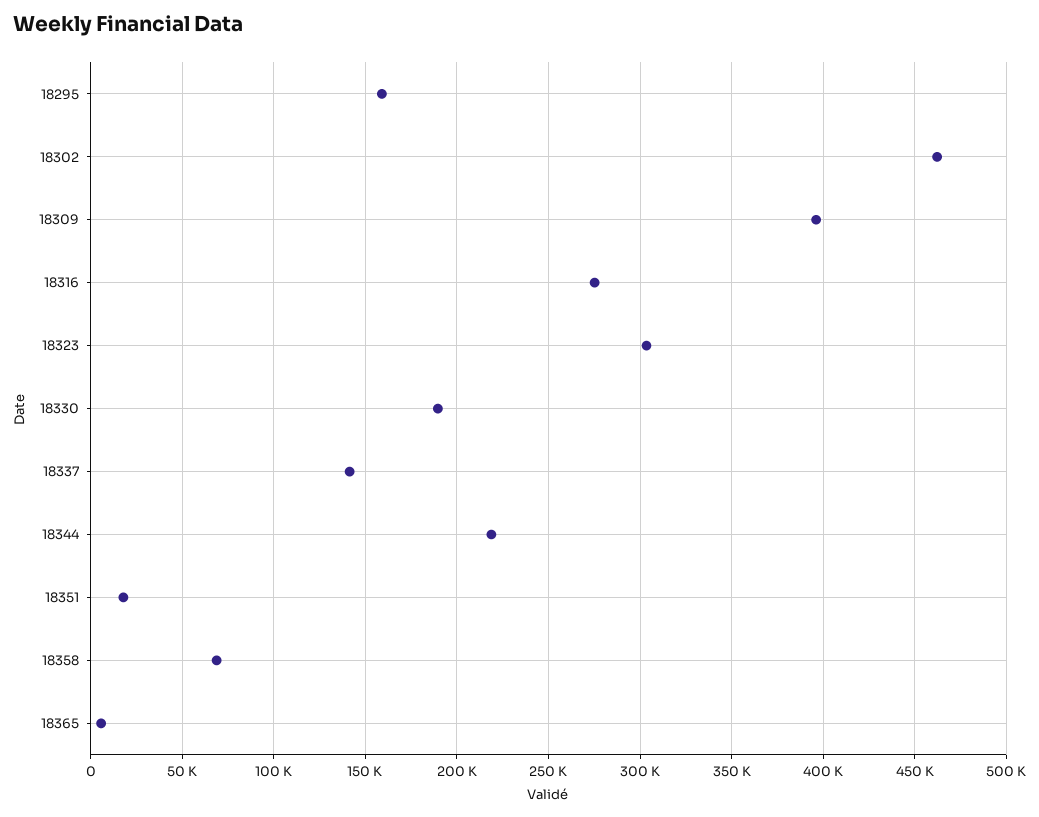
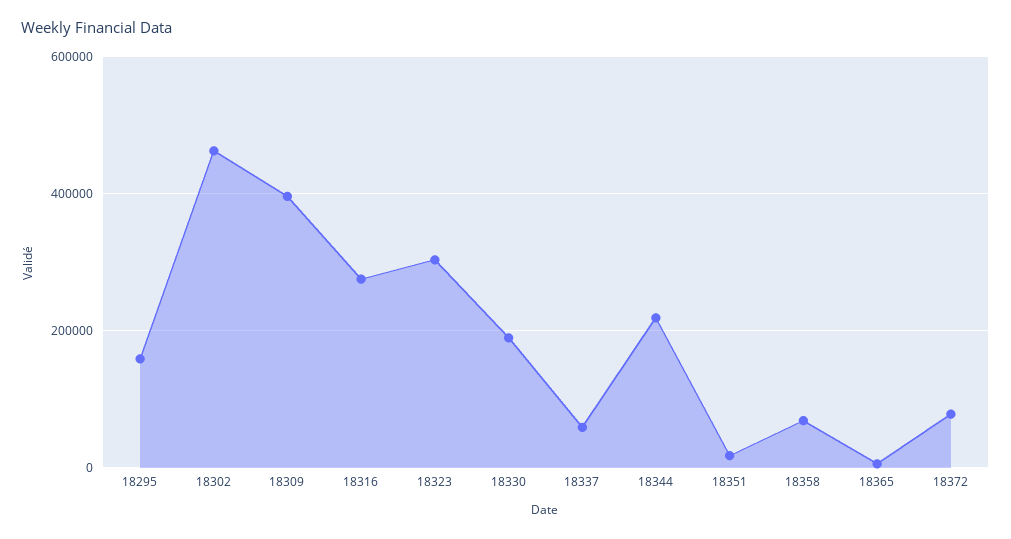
18337: 140000 -> 60000
18372: none -> 80000

